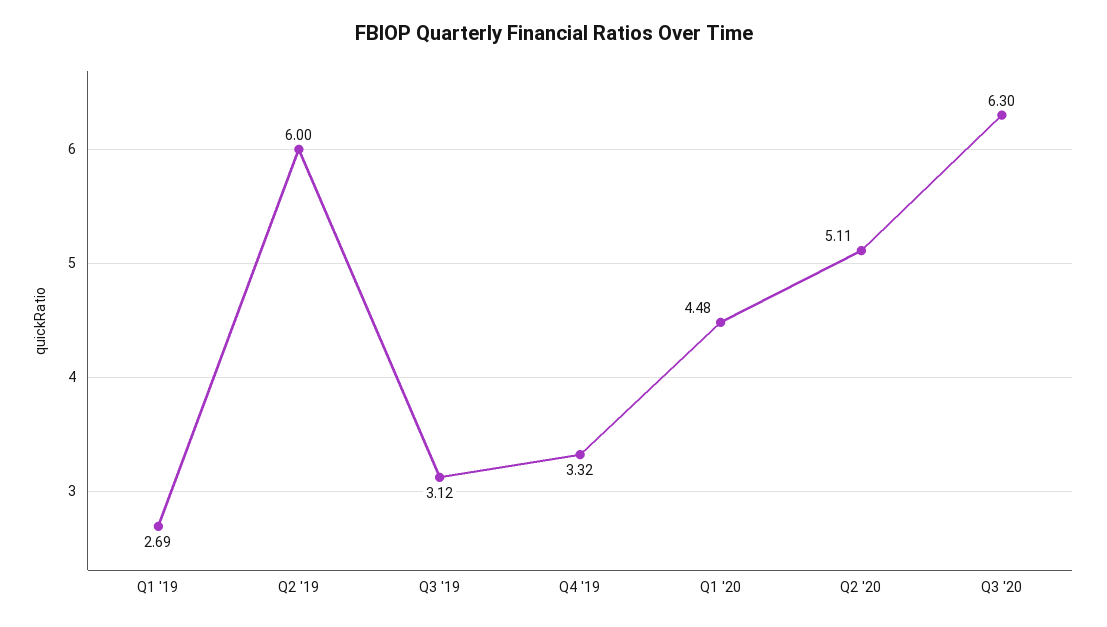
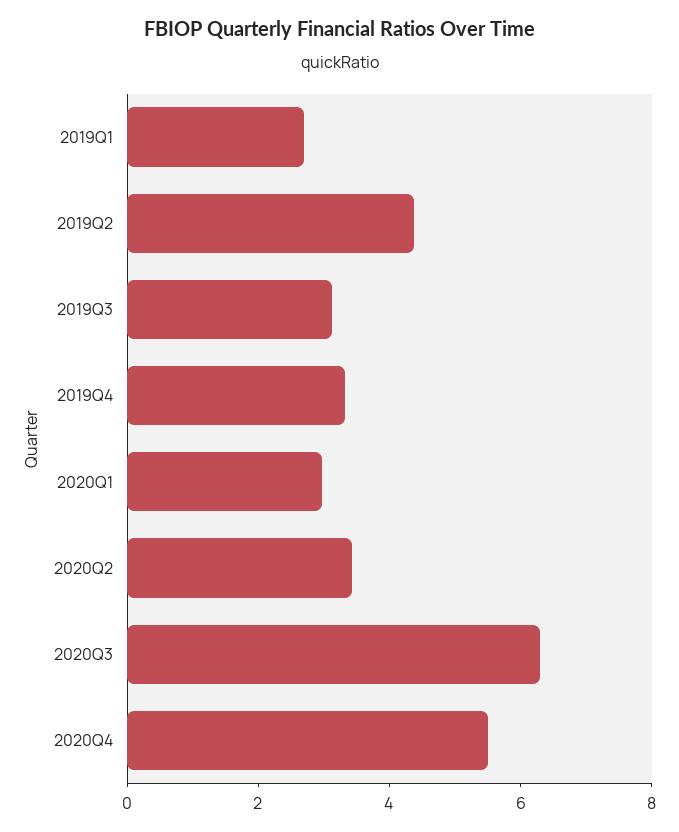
Q2 '19: 6 -> 4.5
Q1 '20: 4.48 -> 3
Q2 '20: 5.11 -> 3.5
2020Q4: none -> 5.5

